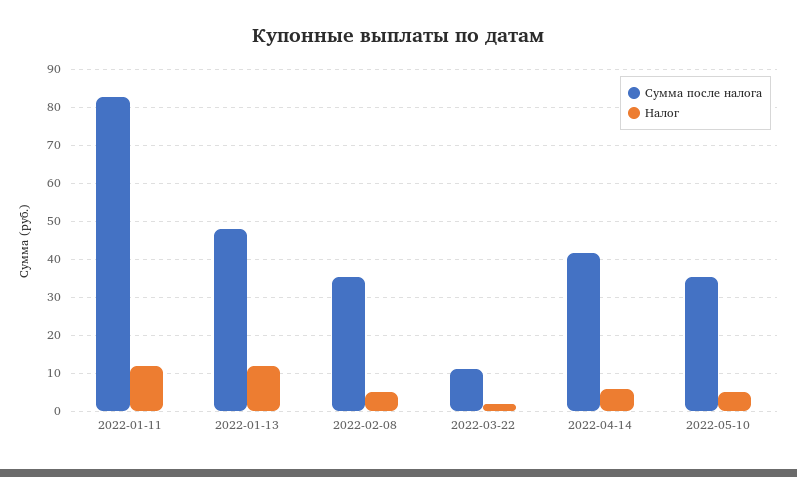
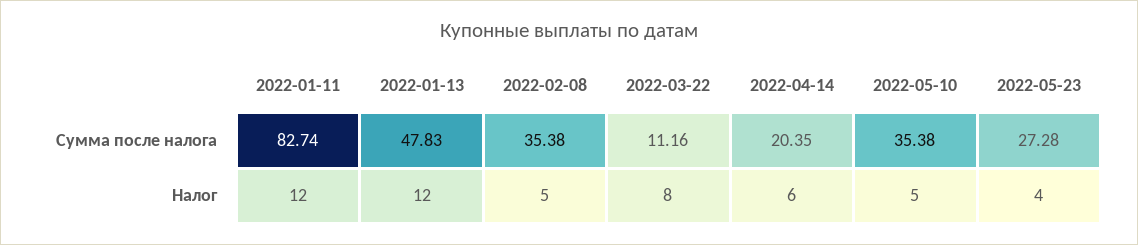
Налог, 2022-03-22: 2 -> 8
Сумма после налога, 2022-04-14: 42 -> 20.35
Сумма после налога, 2022-05-23: none -> 27.28
Налог, 2022-05-23: none -> 4

